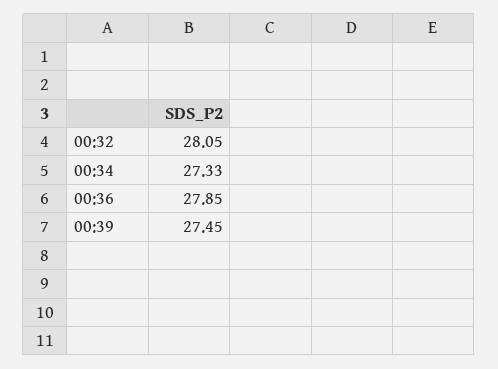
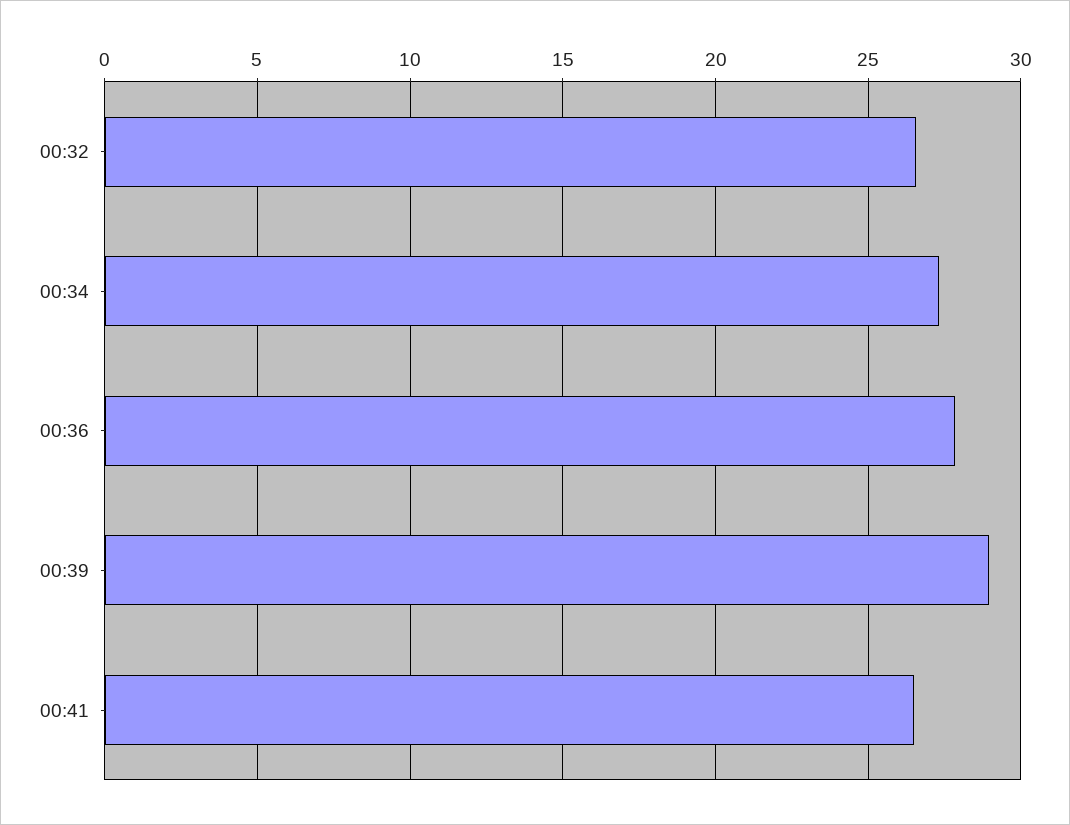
00:32: 28.05 -> 26.5
00:39: 27.45 -> 29
00:41: none -> 26.5

